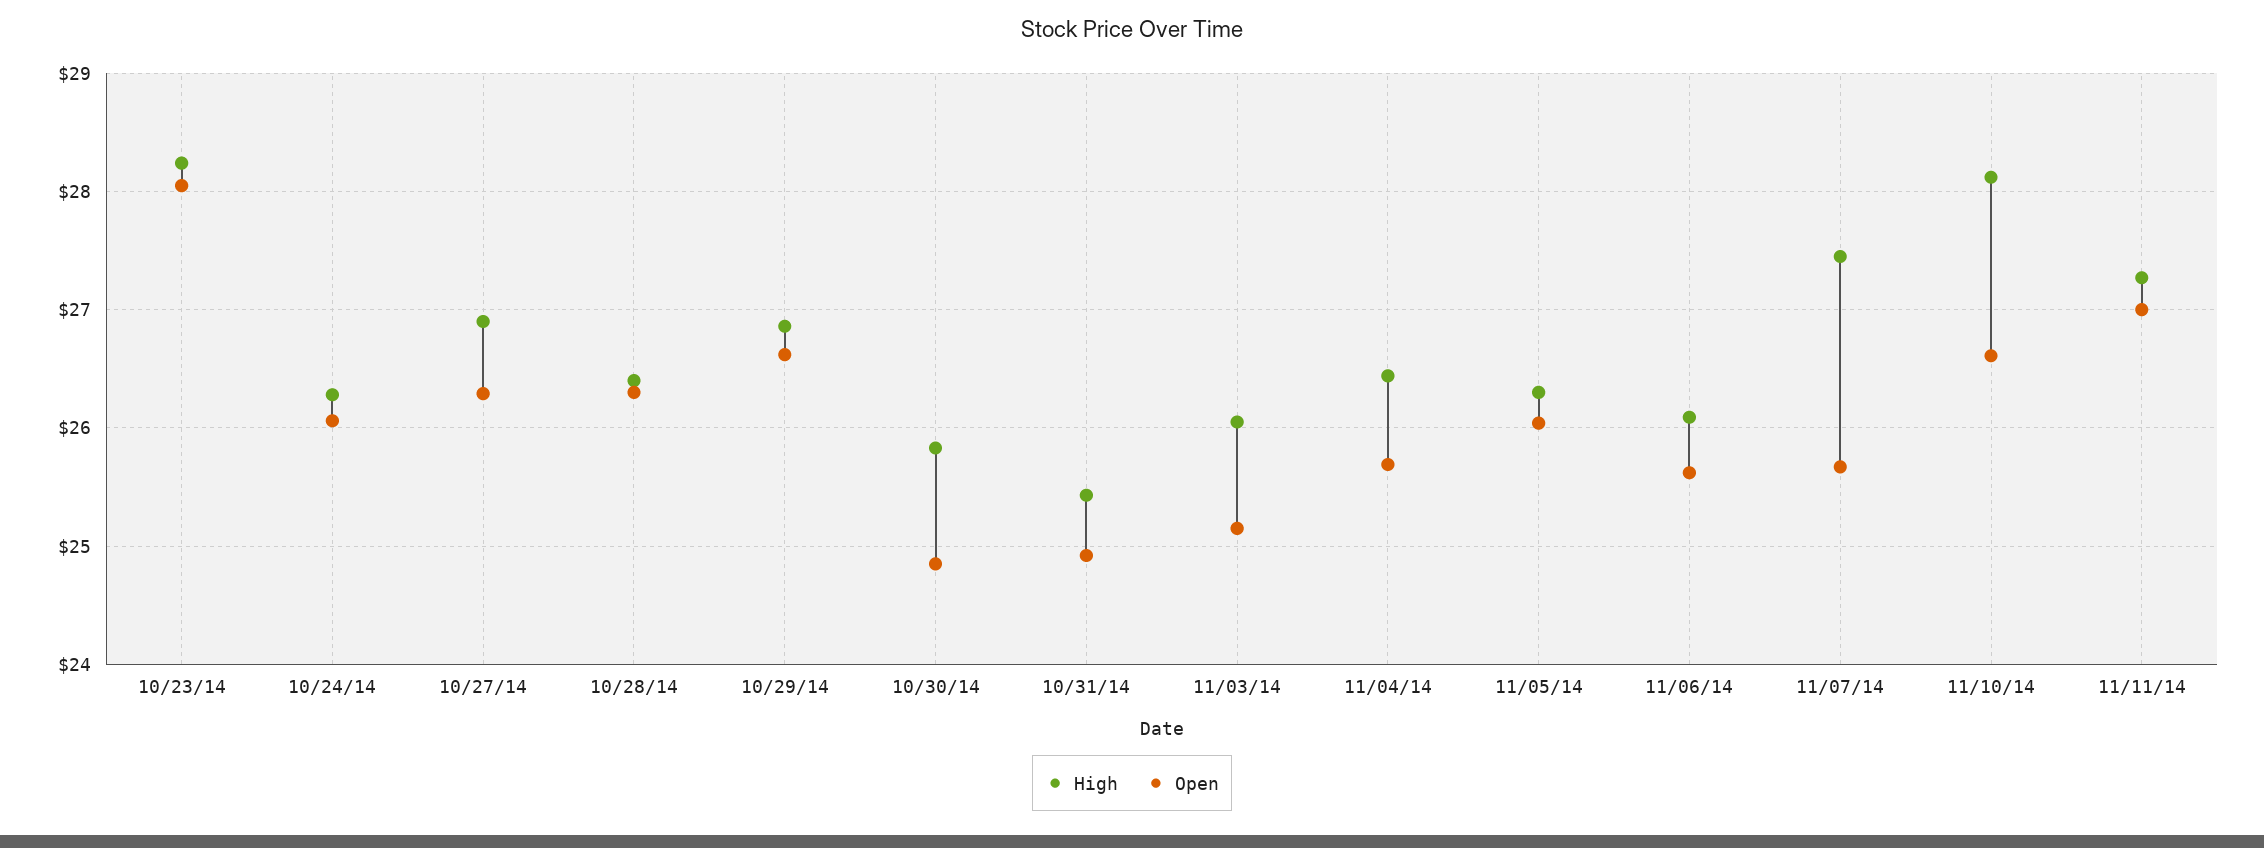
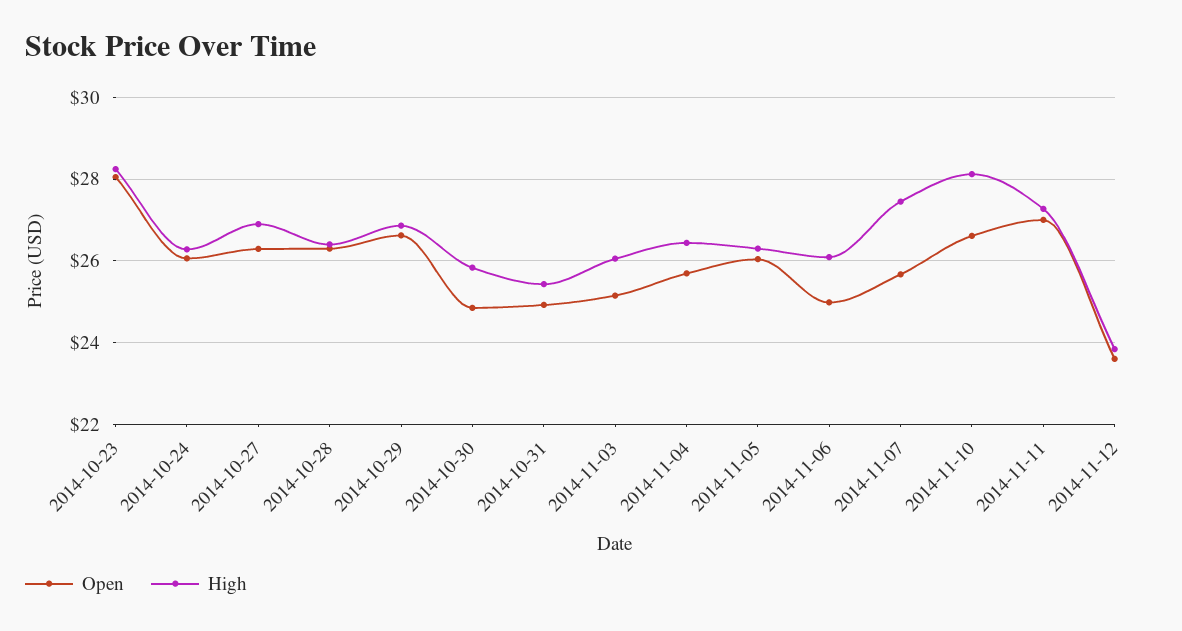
Open, 11/06/14: 25.6 -> 25
Open, 2014-11-12: none -> 23.6
High, 2014-11-12: none -> 23.8

